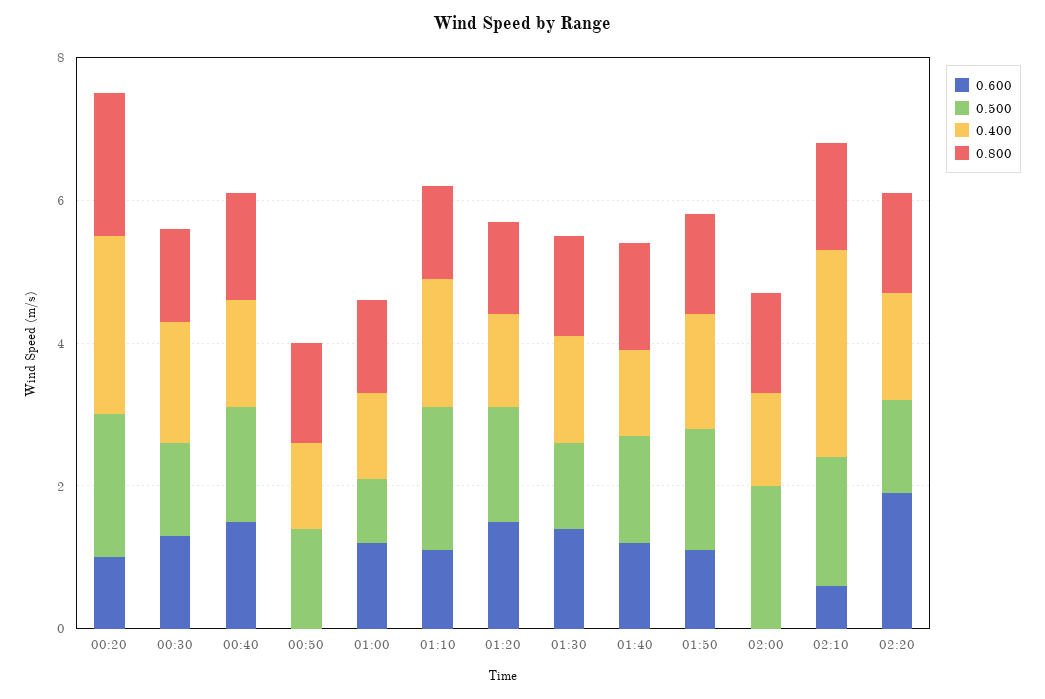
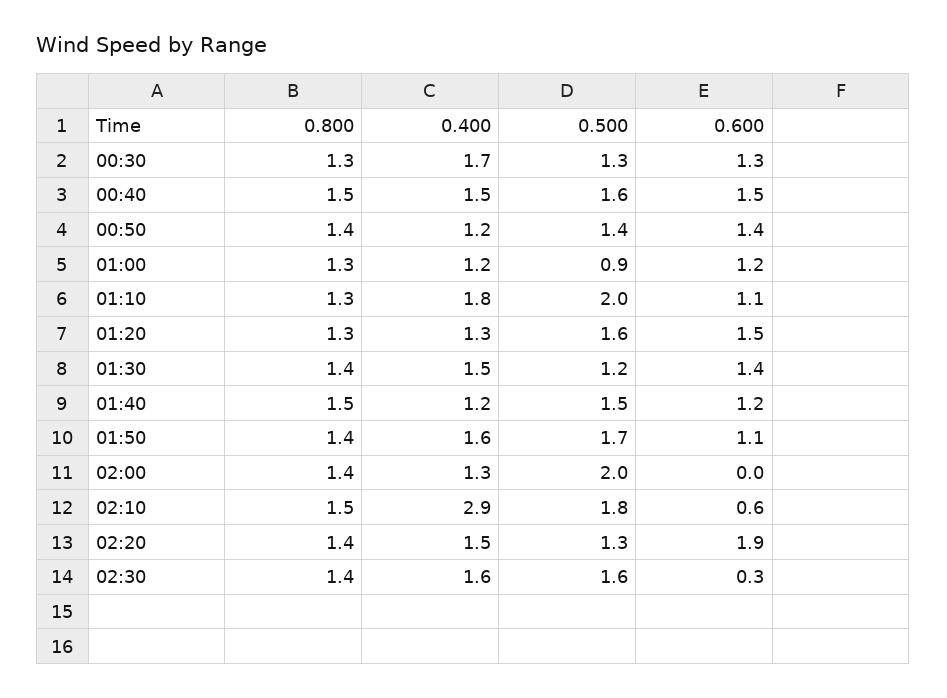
0.600, 00:20: 1 -> none
0.500, 00:20: 2 -> none
0.400, 00:20: 2.5 -> none
0.800, 00:20: 2 -> none
0.600, 00:50: 0 -> 1.4
0.800, 02:30: none -> 1.4
0.400, 02:30: none -> 1.6
0.500, 02:30: none -> 1.6
0.600, 02:30: none -> 0.3

